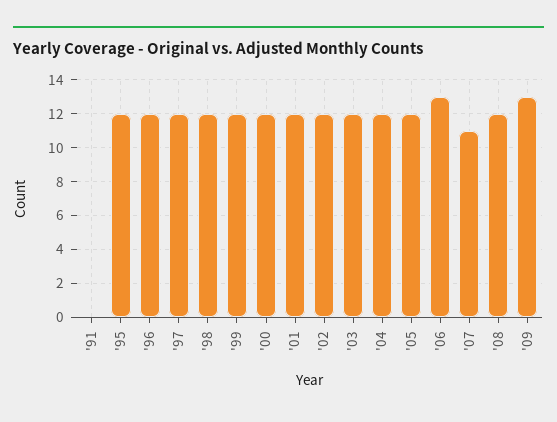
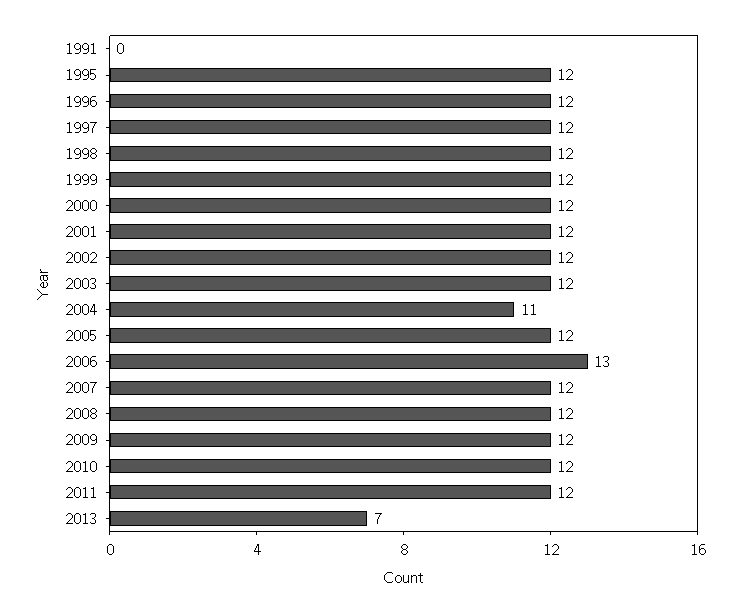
'04: 12 -> 11
'07: 11 -> 12
'09: 13 -> 12
2010: none -> 12
2011: none -> 12
2013: none -> 7

